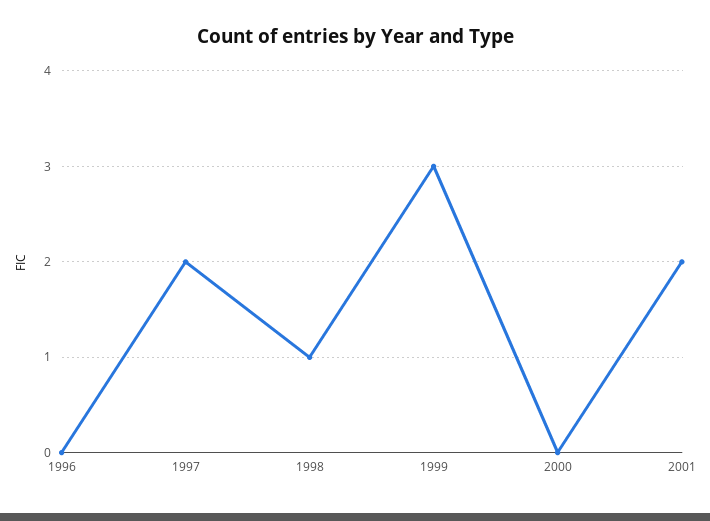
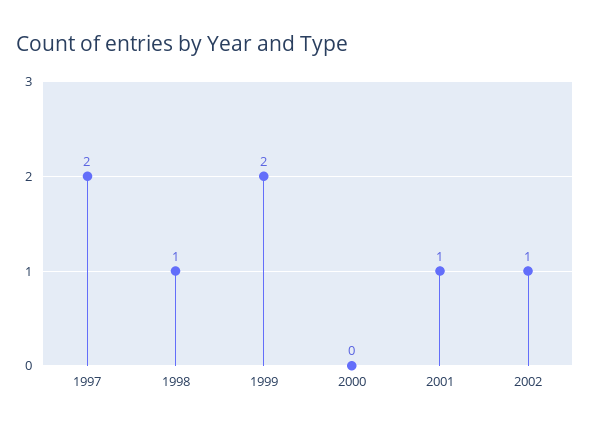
1996: 0 -> none
1999: 3 -> 2
2001: 2 -> 1
2002: none -> 1

